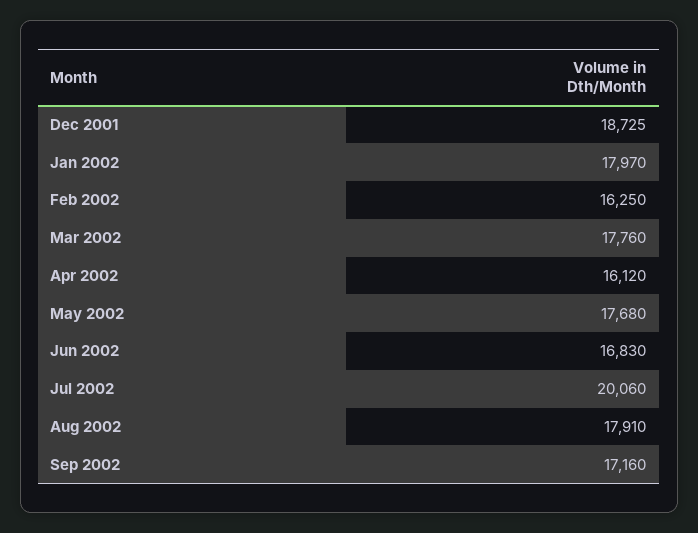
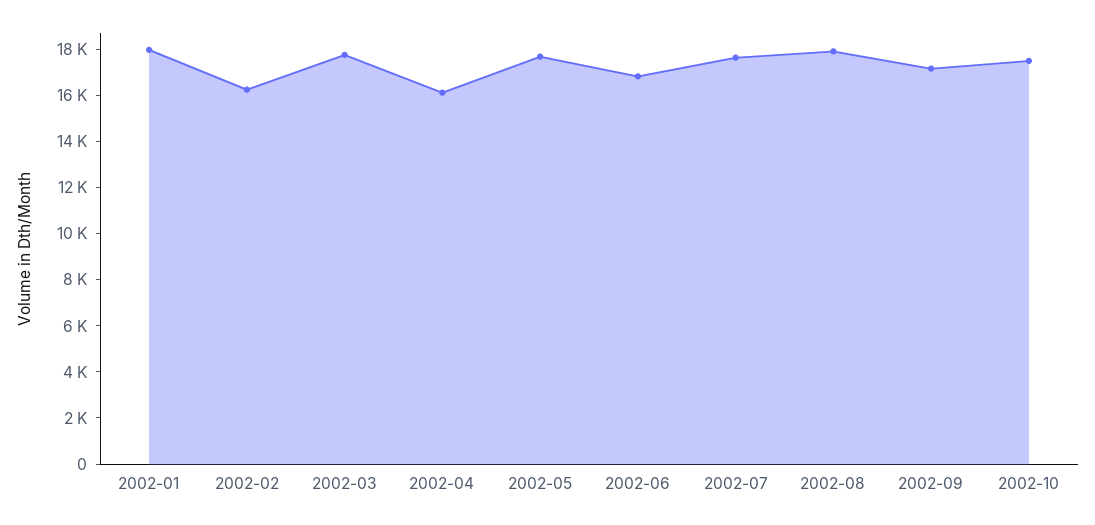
Dec 2001: 18725 -> none
Jul 2002: 20060 -> 17500
2002-10: none -> 17500

